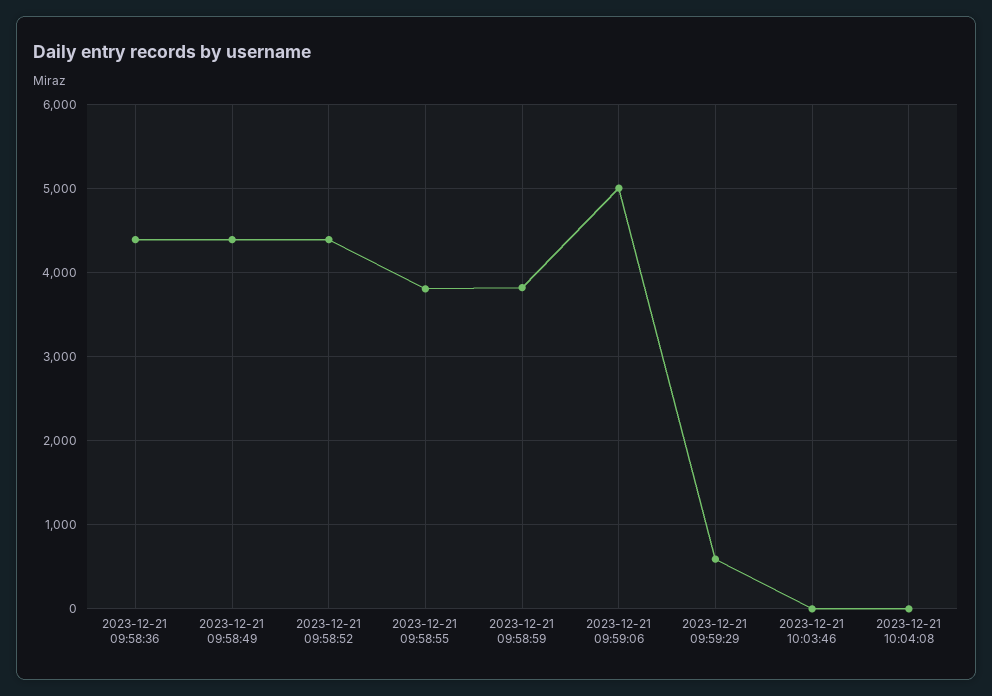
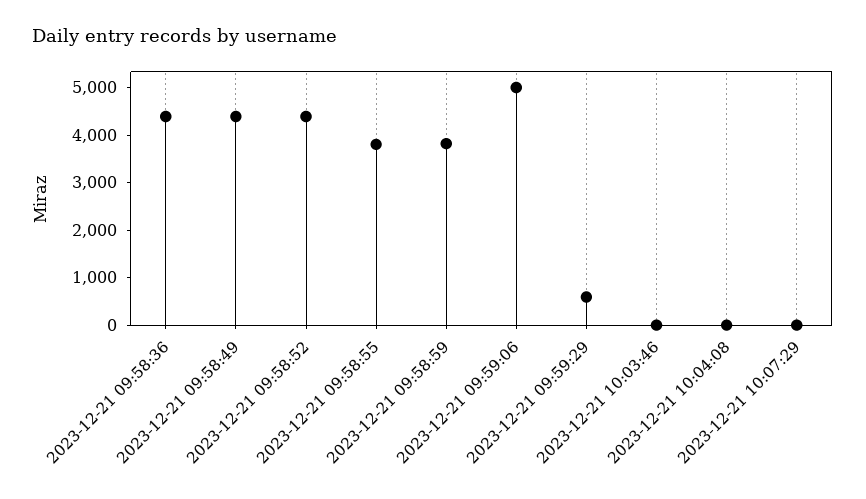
2023-12-21 10:07:29: none -> 0

